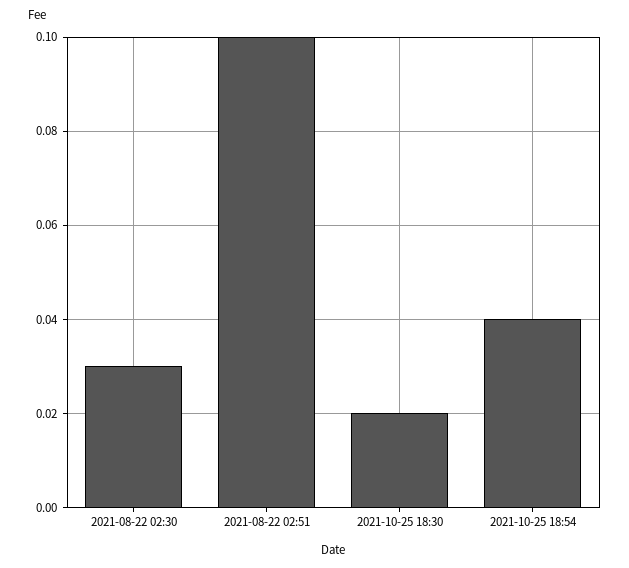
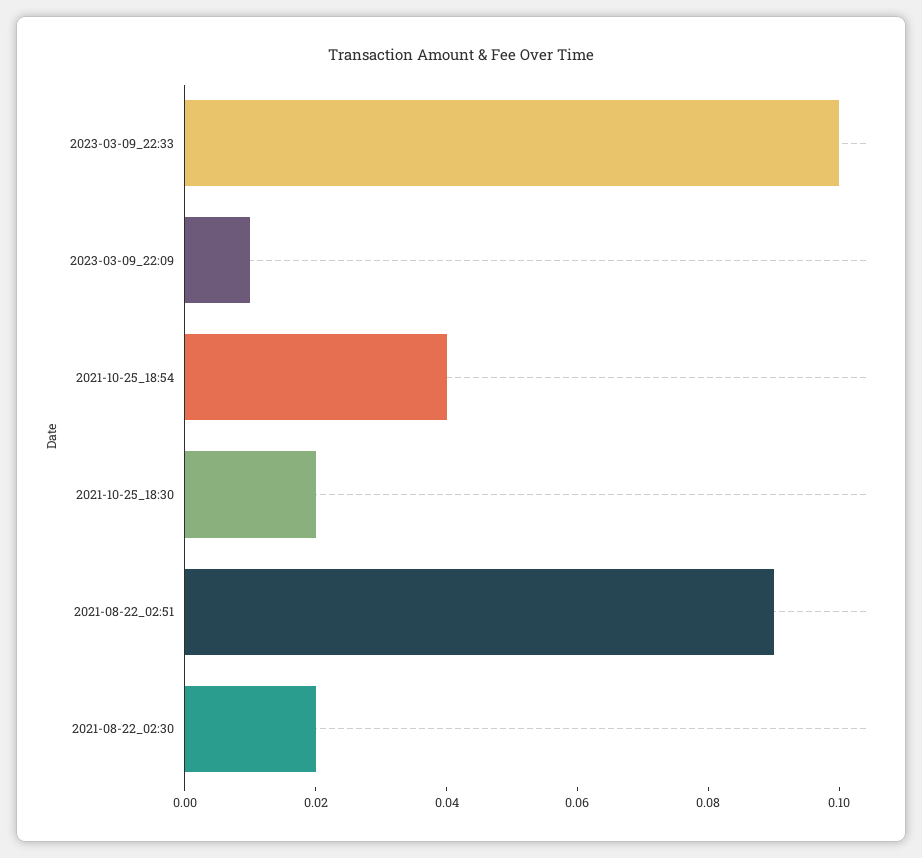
2021-08-22 02:30: 0.03 -> 0.02
2021-08-22 02:51: 0.1 -> 0.09
2023-03-09_22:33: none -> 0.1
2023-03-09_22:09: none -> 0.01

